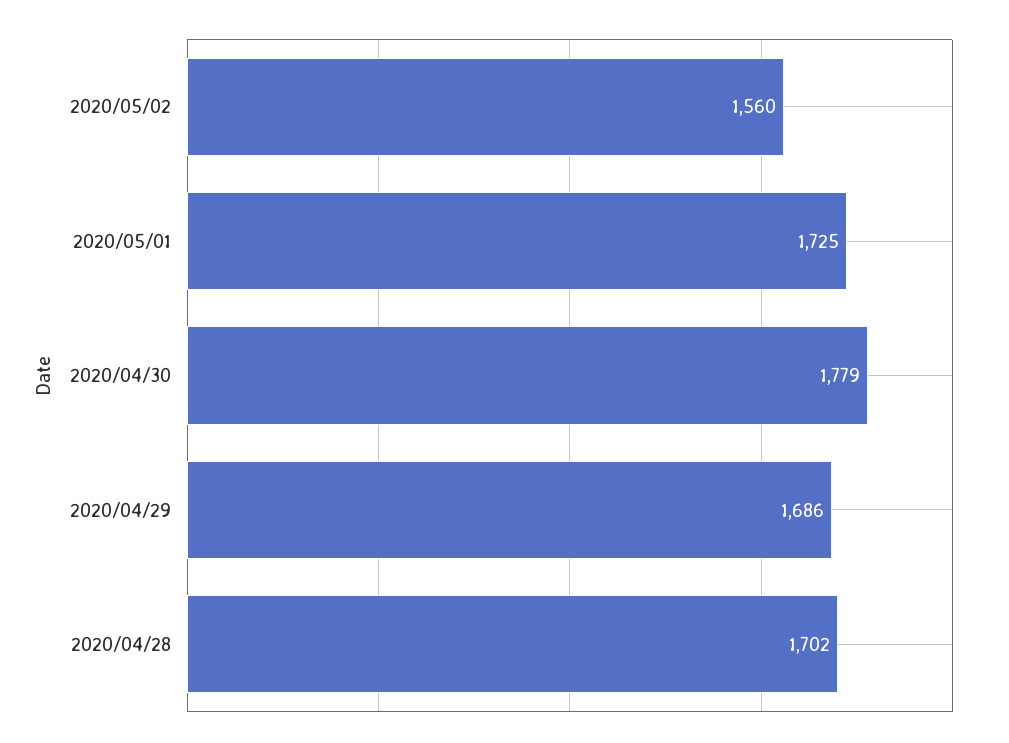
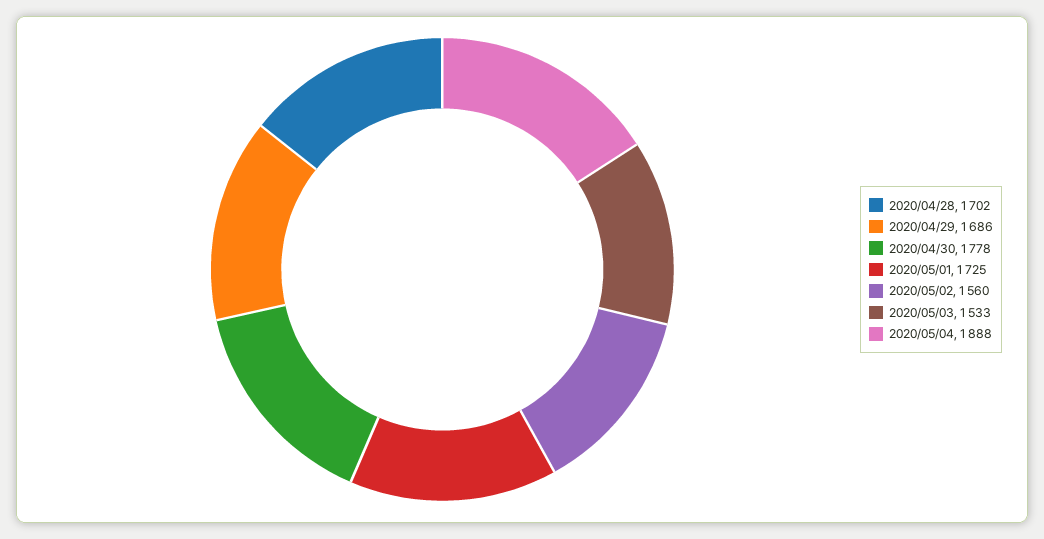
2020/04/30: 1779 -> 1778
2020/05/03: none -> 1533
2020/05/04: none -> 1888

